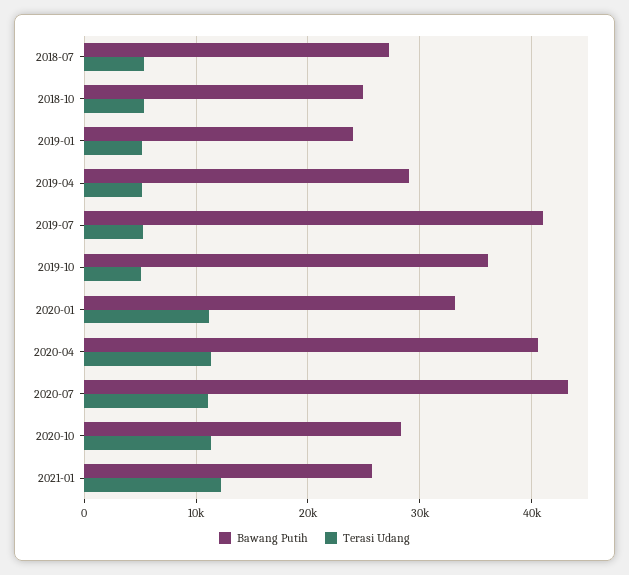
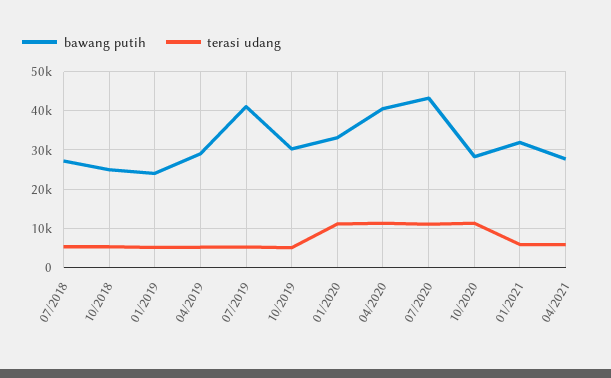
Bawang Putih, 2019-10: 36000 -> 30000
Bawang Putih, 2021-01: 26000 -> 32000
Terasi Udang, 2021-01: 12000 -> 6000
Bawang Putih, 04/2021: none -> 28000
Terasi Udang, 04/2021: none -> 6000

